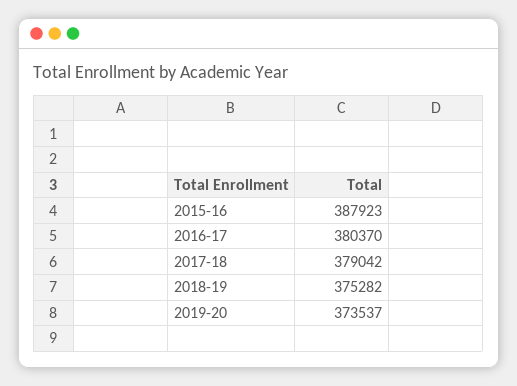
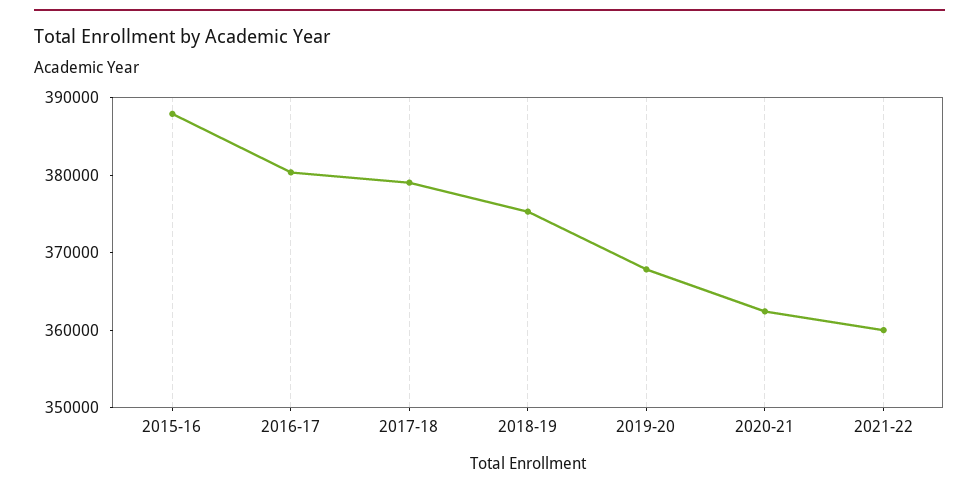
2019-20: 373537 -> 368000
2020-21: none -> 362000
2021-22: none -> 360000

